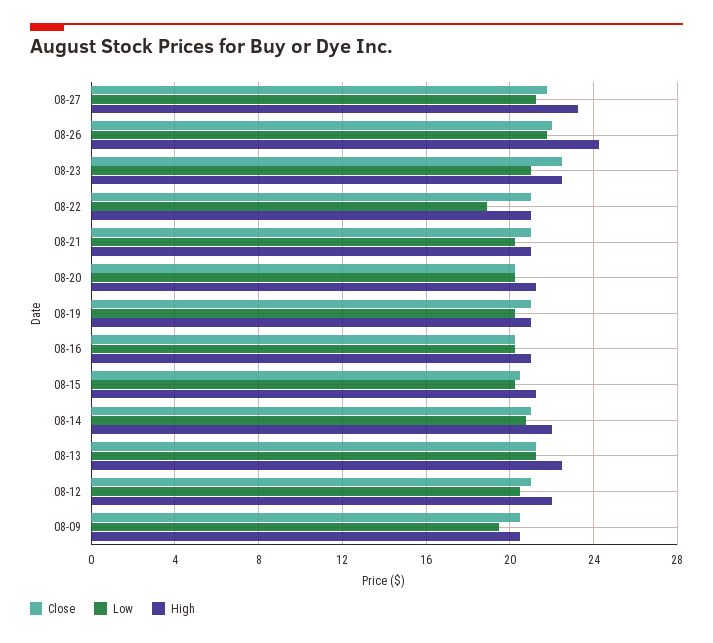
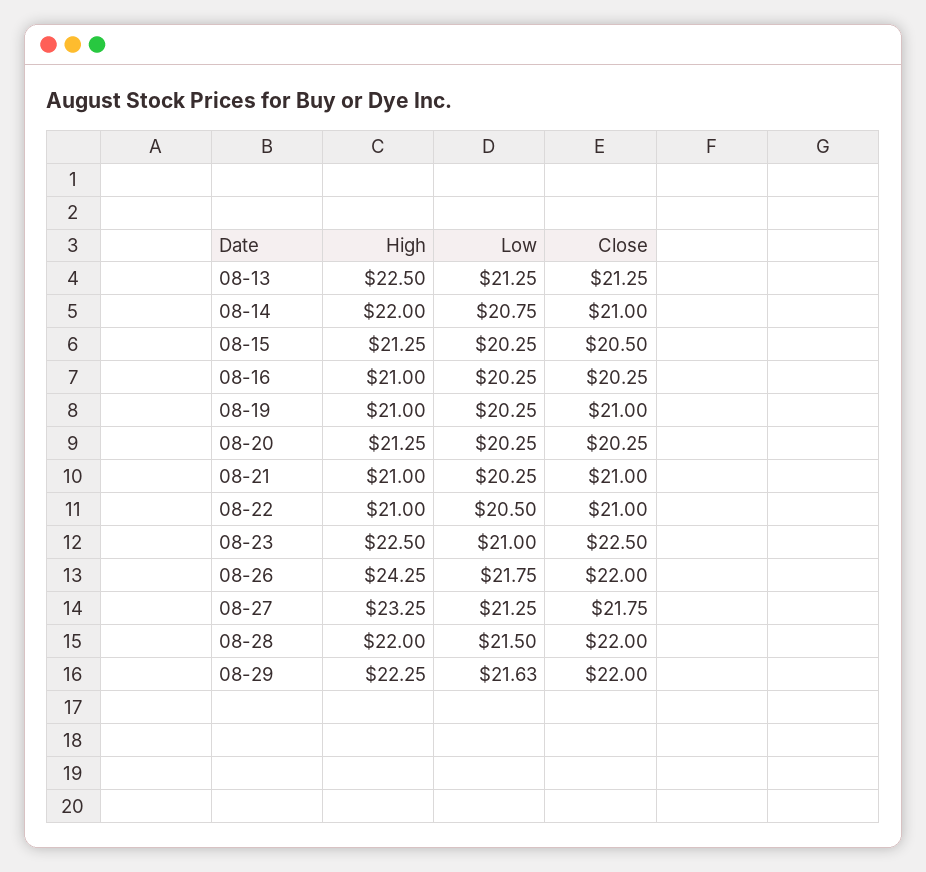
Low, 08-22: 19 -> 20.5
Close, 08-12: 21 -> none
Low, 08-12: 20.5 -> none
High, 08-12: 22 -> none
Close, 08-09: 20.5 -> none
Low, 08-09: 19.5 -> none
High, 08-09: 20.5 -> none
High, 08-28: none -> 22
Low, 08-28: none -> 21.5
Close, 08-28: none -> 22
High, 08-29: none -> 22.25
Low, 08-29: none -> 21.63
Close, 08-29: none -> 22

